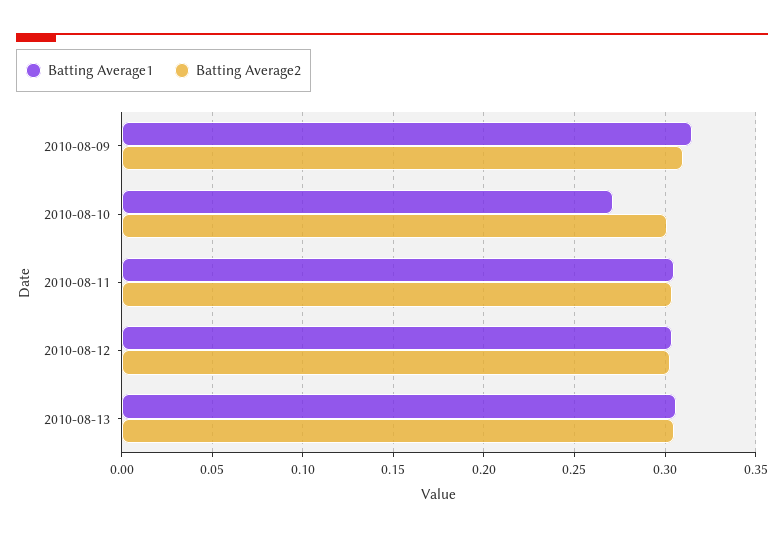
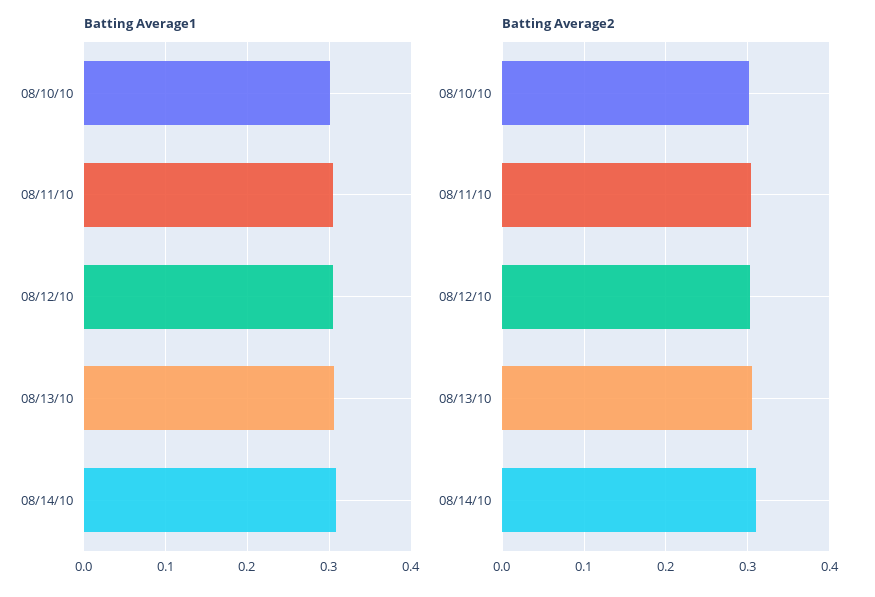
Batting Average1, 2010-08-09: 0.315 -> none
Batting Average2, 2010-08-09: 0.31 -> none
Batting Average1, 2010-08-10: 0.27 -> 0.3
Batting Average1, 08/14/10: none -> 0.31
Batting Average2, 08/14/10: none -> 0.31

